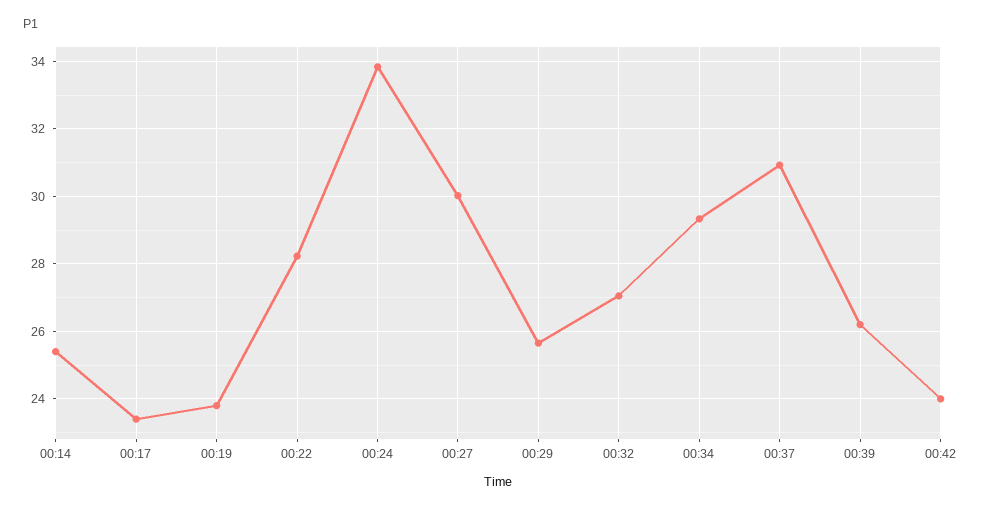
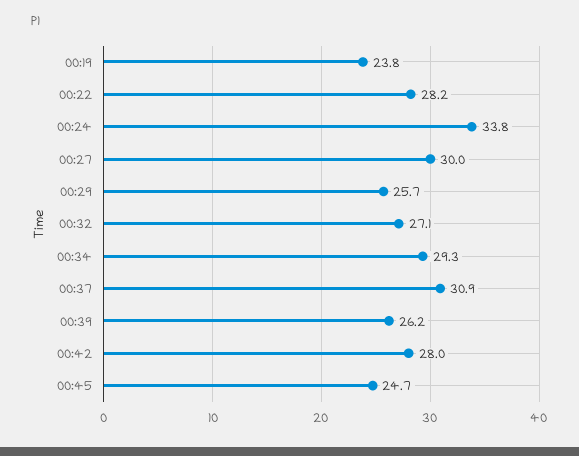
00:14: 25.4 -> none
00:17: 23.4 -> none
00:42: 24 -> 28
00:45: none -> 24.7

